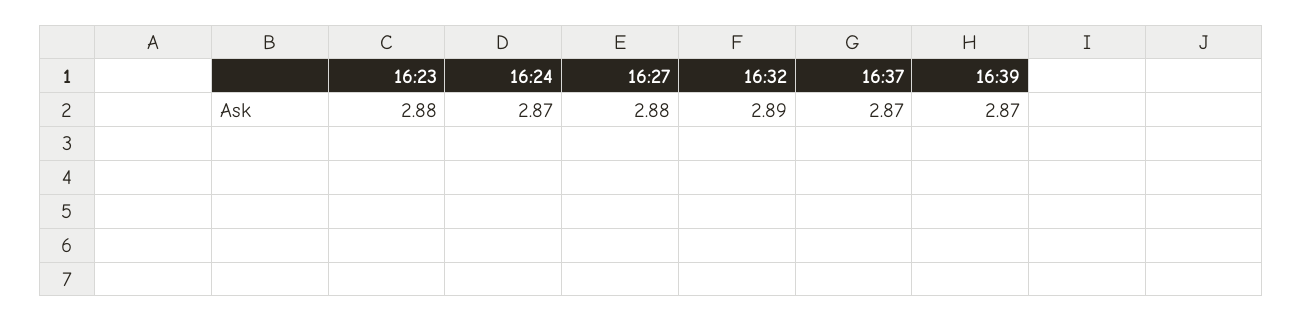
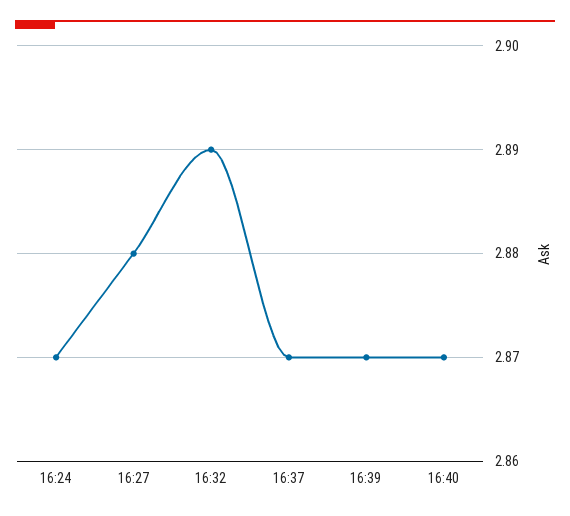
16:23: 2.88 -> none
16:40: none -> 2.87

